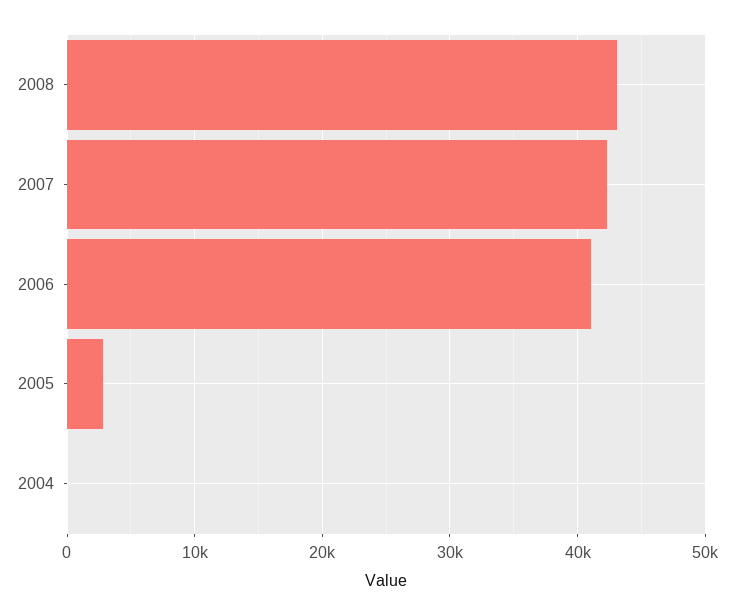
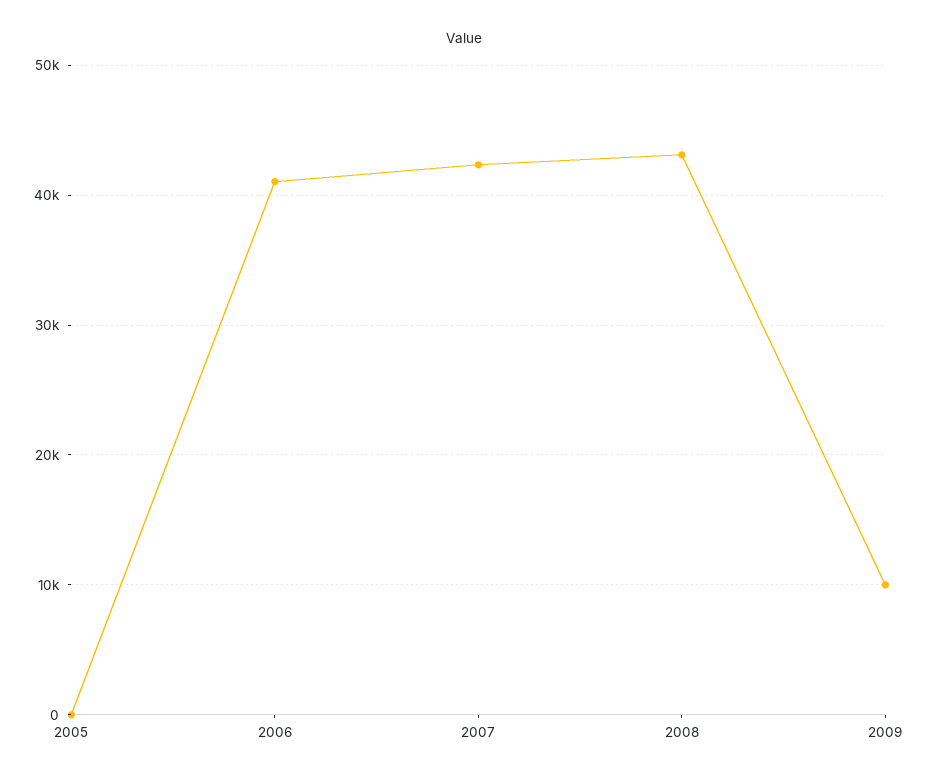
2005: 3000 -> 0
2004: 0 -> none
2009: none -> 10000

